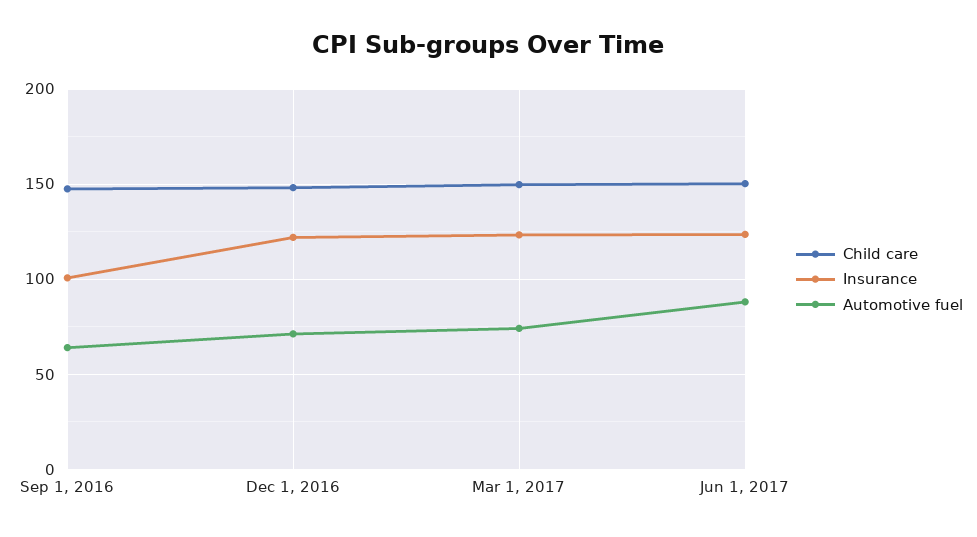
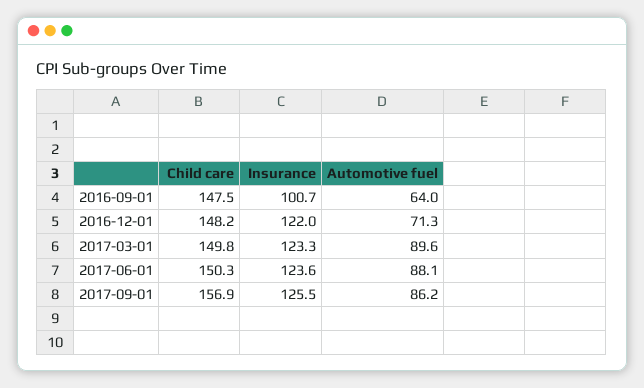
Automotive fuel, Mar 1, 2017: 75 -> 89.6
Child care, 2017-09-01: none -> 156.9
Insurance, 2017-09-01: none -> 125.5
Automotive fuel, 2017-09-01: none -> 86.2

